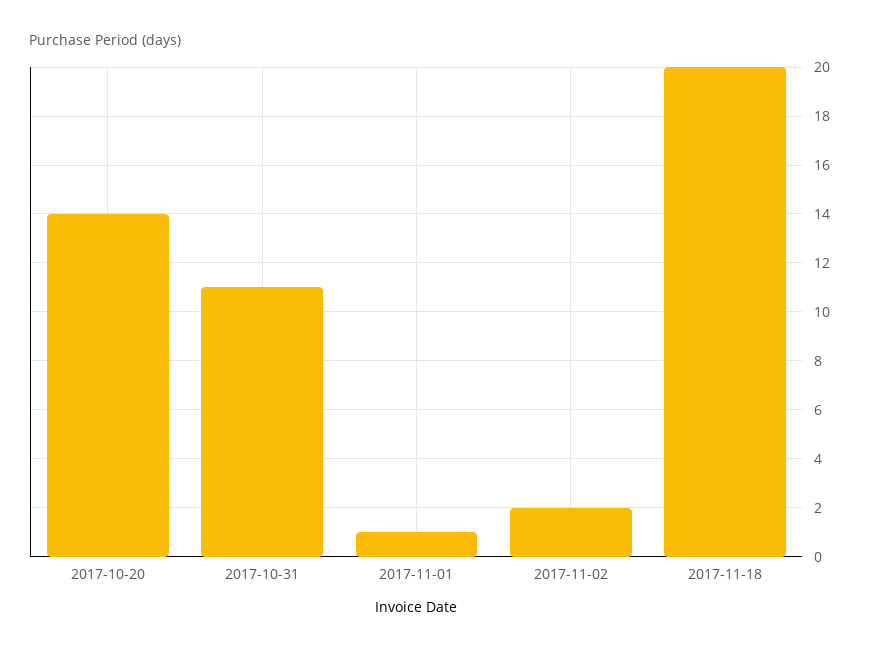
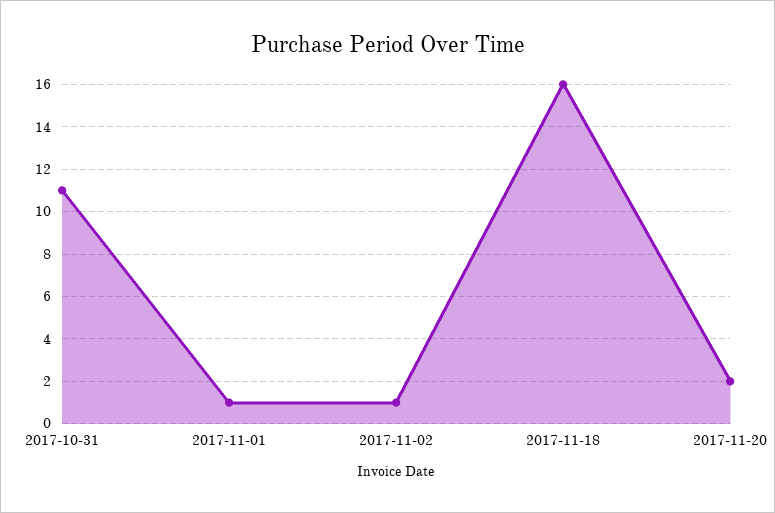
2017-10-20: 14 -> none
2017-11-02: 2 -> 1
2017-11-18: 20 -> 16
2017-11-20: none -> 2

